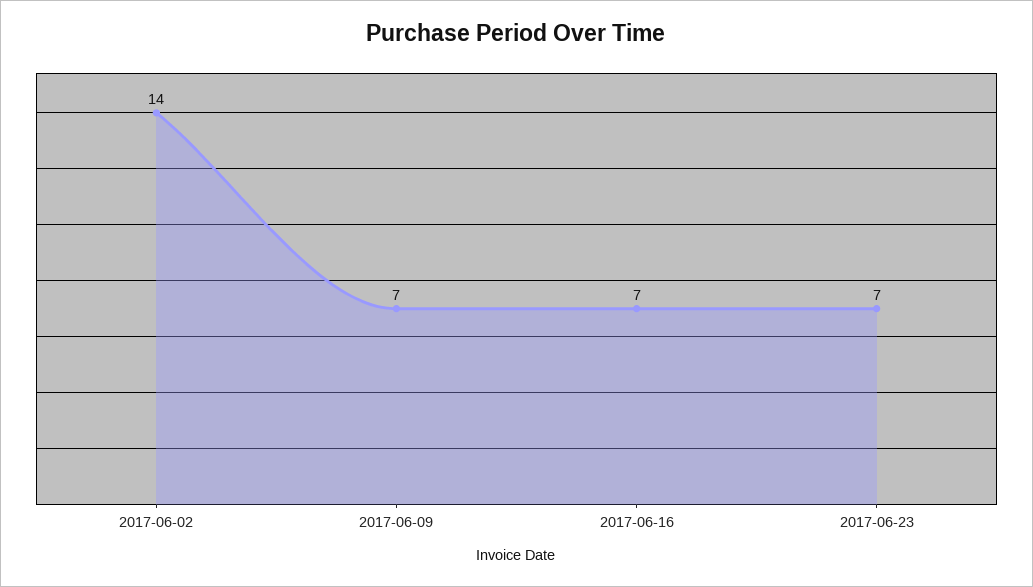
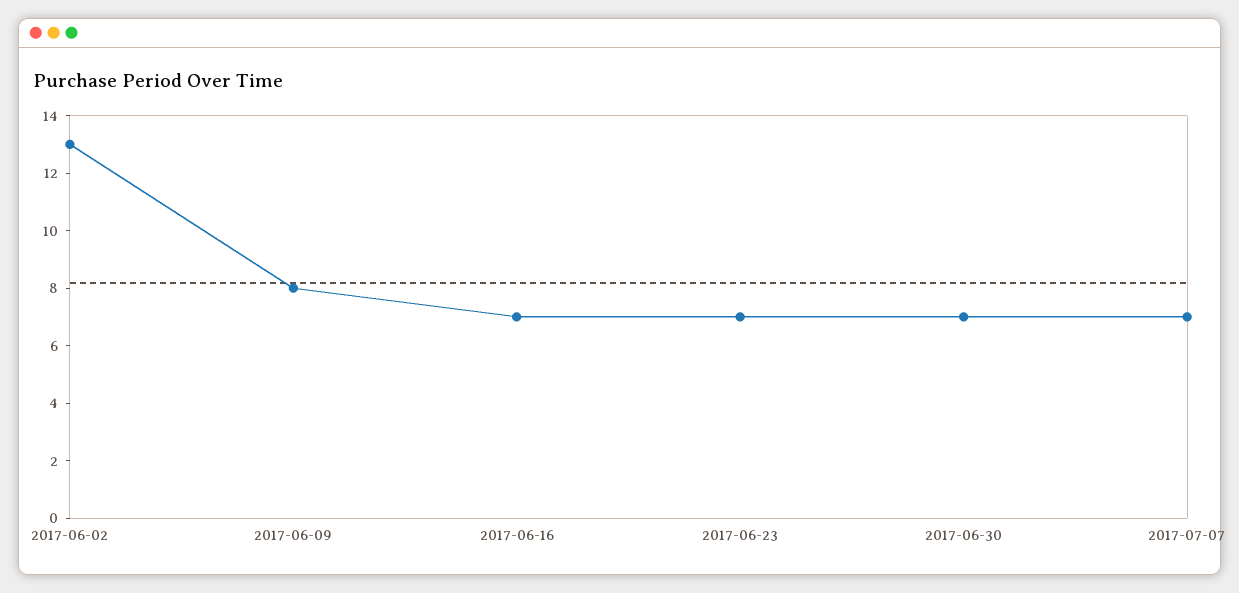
2017-06-02: 14 -> 13
2017-06-09: 7 -> 8
2017-06-30: none -> 7
2017-07-07: none -> 7

